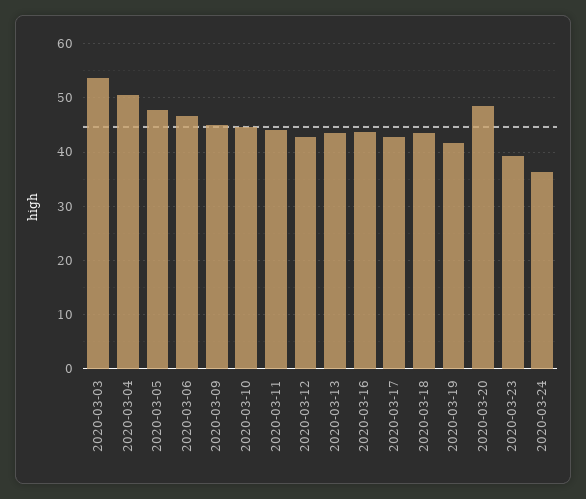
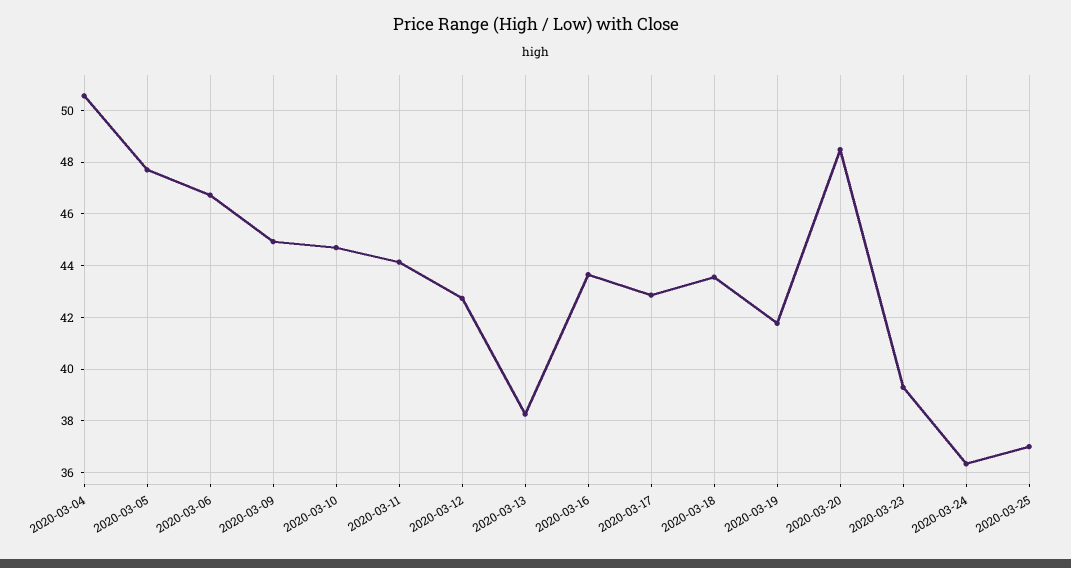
2020-03-03: 54 -> none
2020-03-13: 44 -> 38.25
2020-03-25: none -> 37

